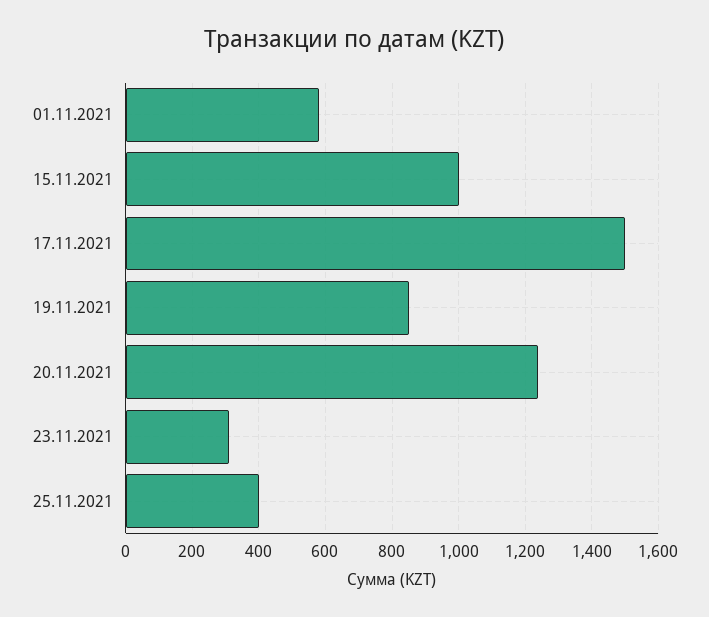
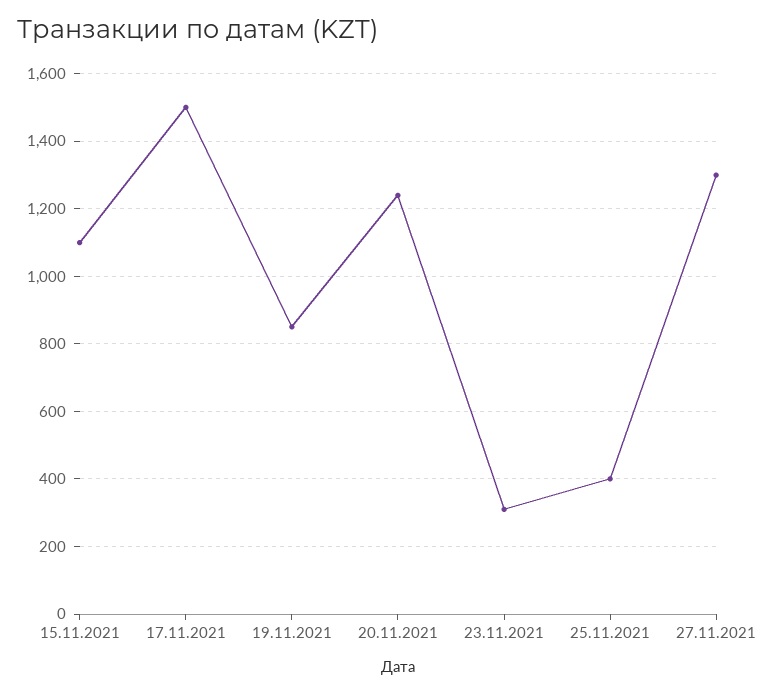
01.11.2021: 580 -> none
15.11.2021: 1000 -> 1100
27.11.2021: none -> 1300

